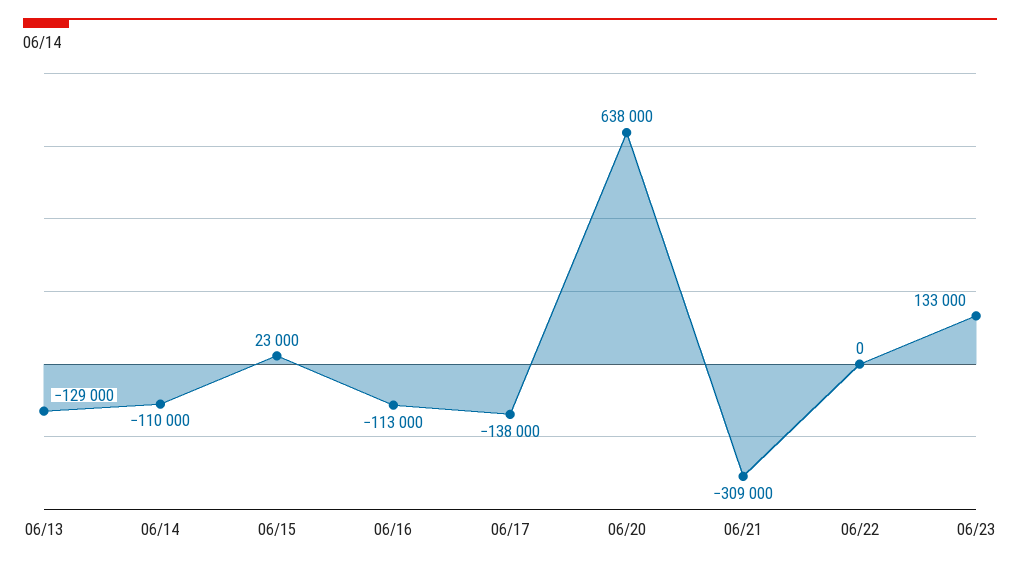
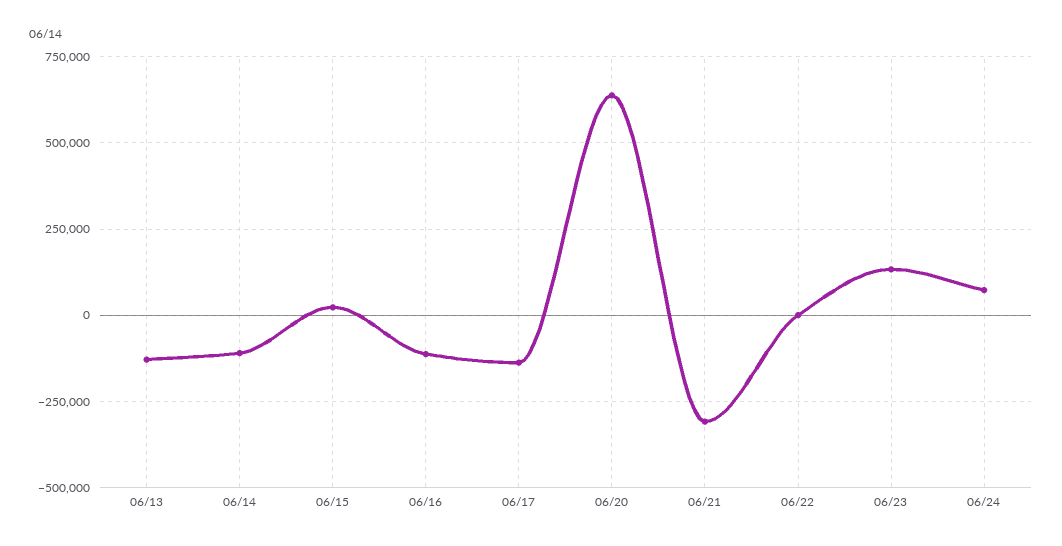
06/24: none -> 75000

